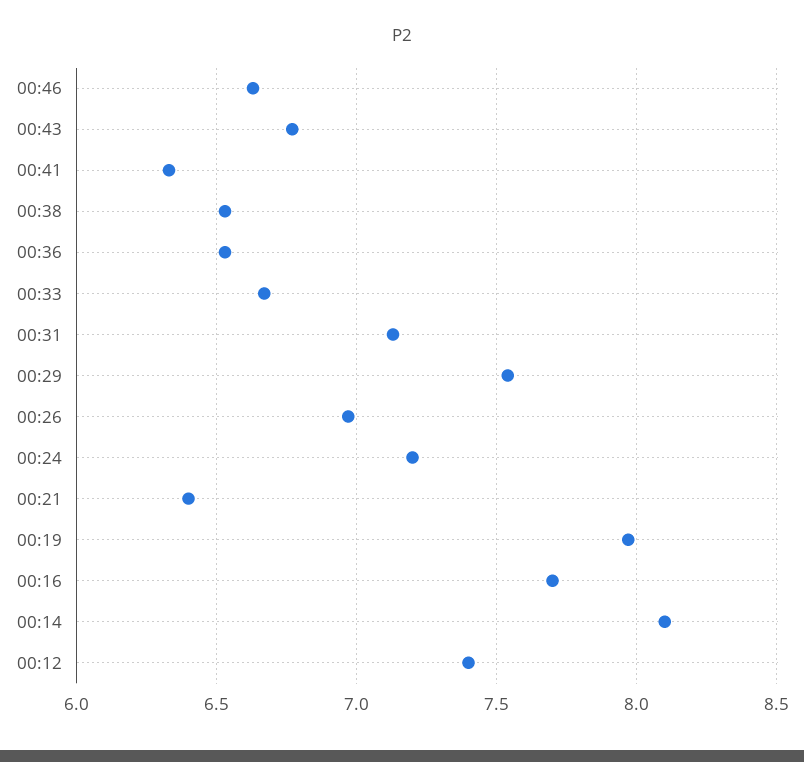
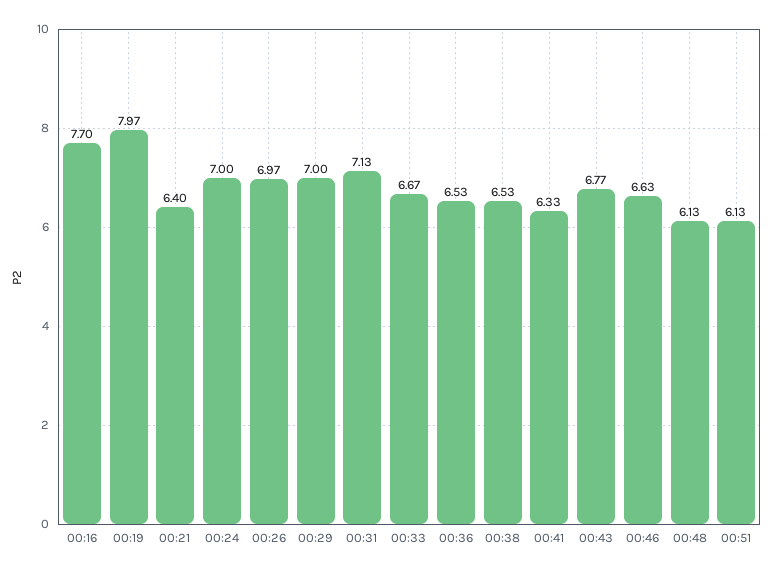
00:29: 7.55 -> 7
00:24: 7.2 -> 7
00:14: 8.1 -> none
00:12: 7.4 -> none
00:48: none -> 6.13
00:51: none -> 6.13

